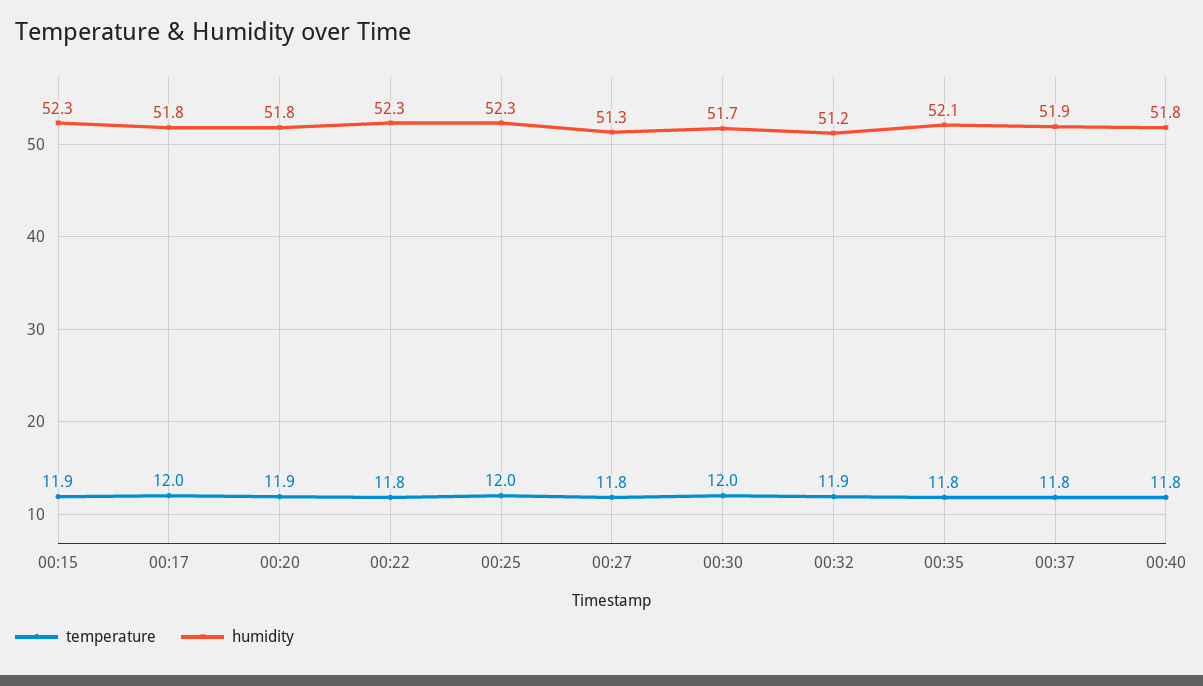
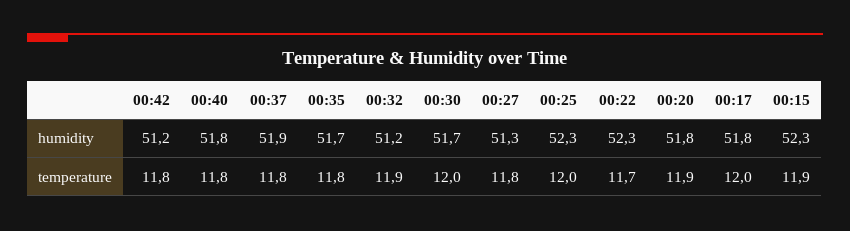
temperature, 00:22: 11.8 -> 11.7
humidity, 00:35: 52.1 -> 51.7
humidity, 00:42: none -> 51.2
temperature, 00:42: none -> 11.8

